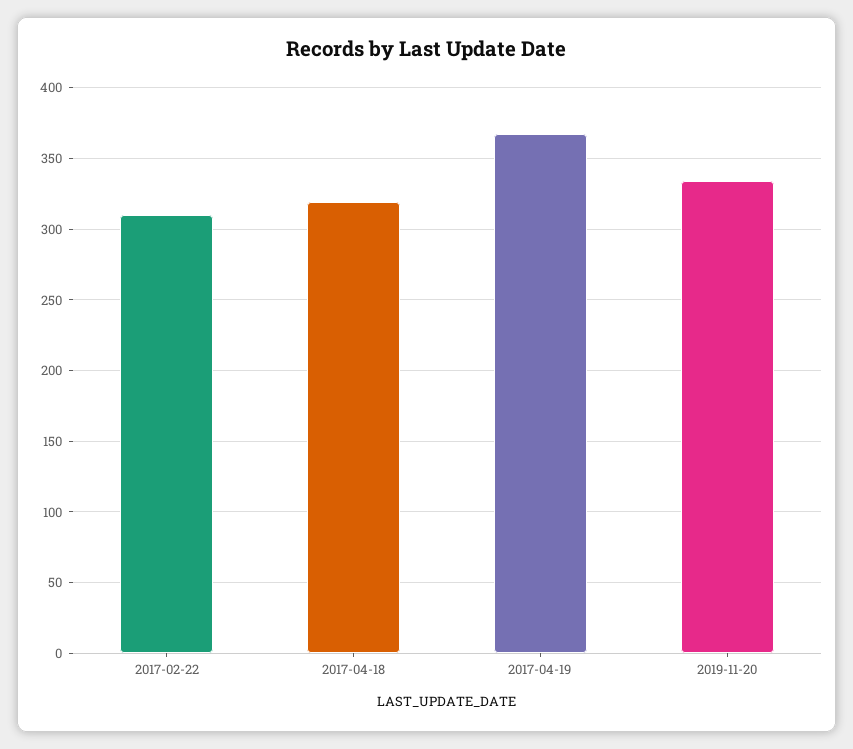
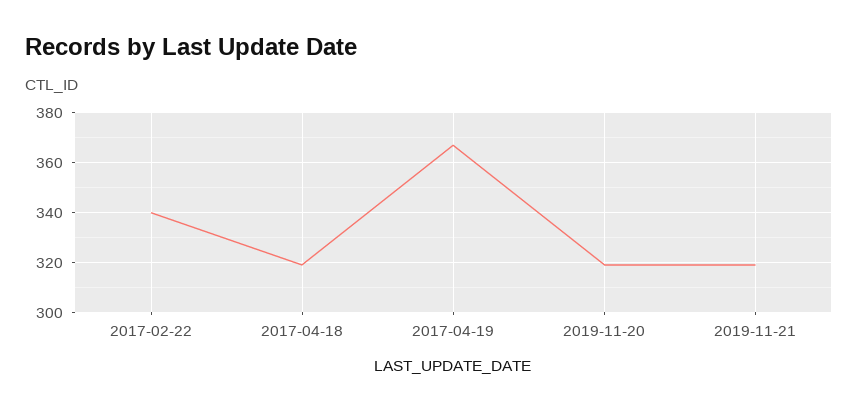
2017-02-22: 310 -> 340
2019-11-20: 335 -> 320
2019-11-21: none -> 320

